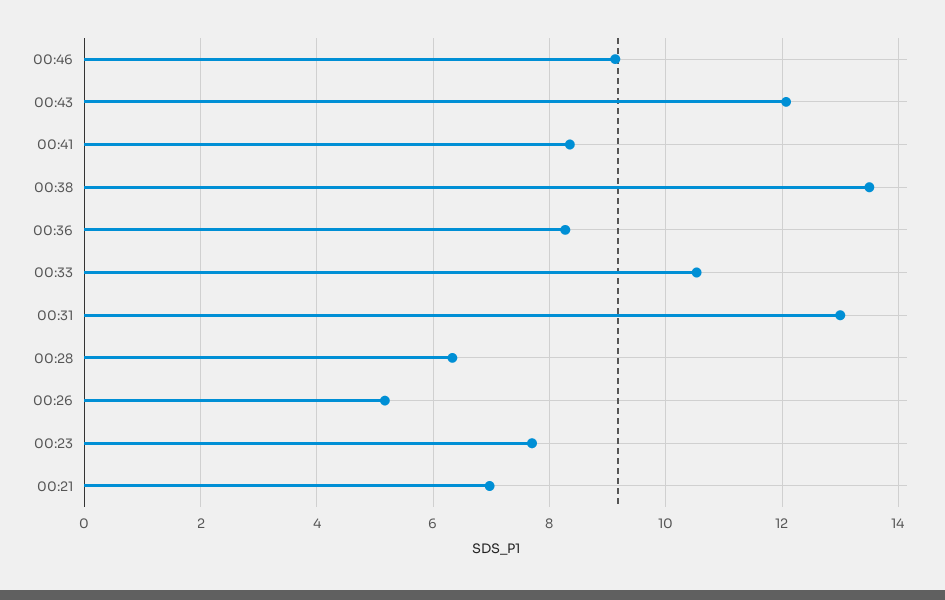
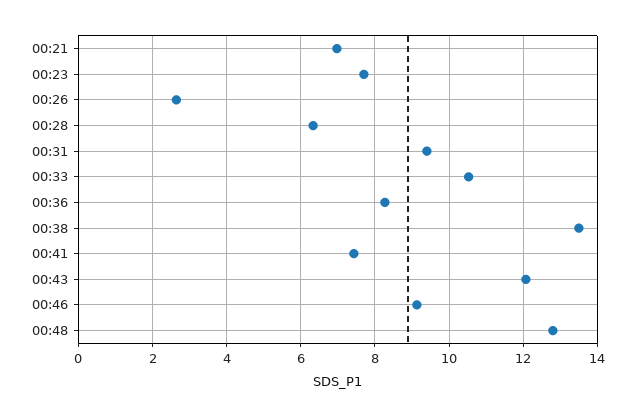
00:41: 8.4 -> 7.4
00:31: 13 -> 9.4
00:26: 5.2 -> 2.6
00:48: none -> 12.8

